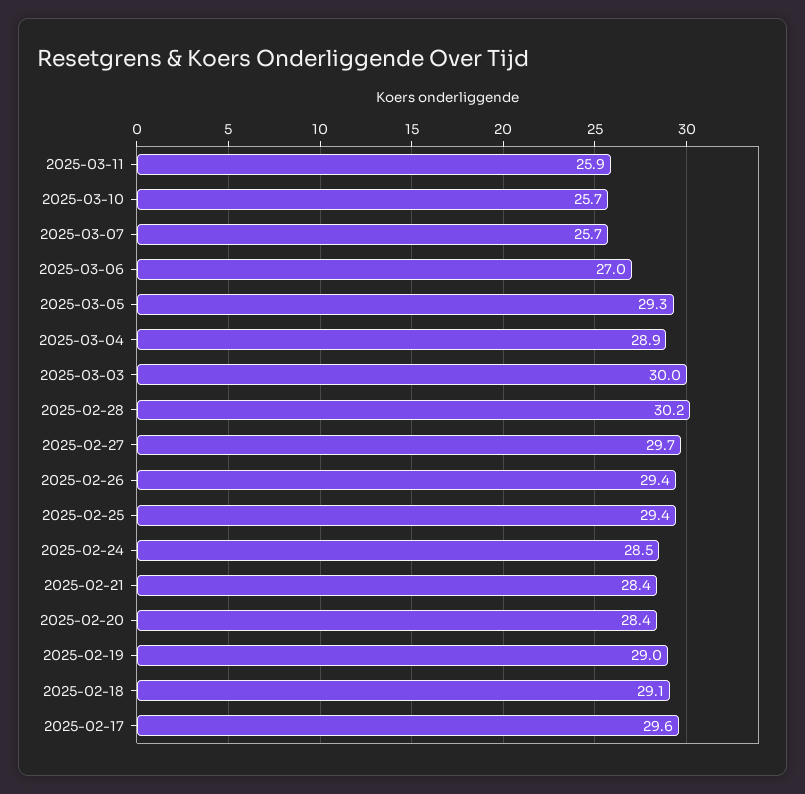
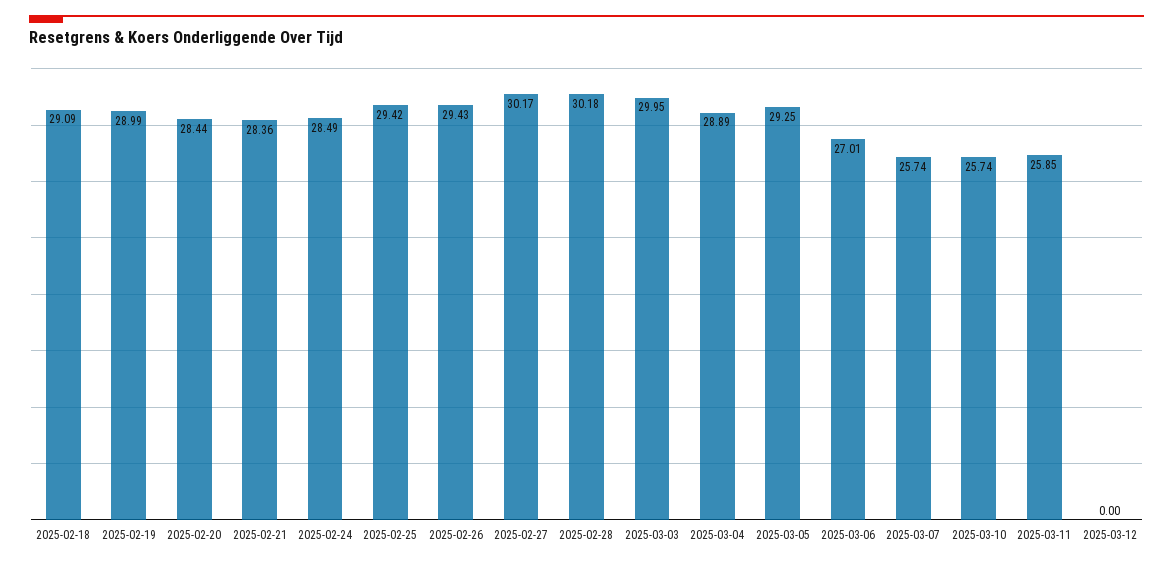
2025-02-27: 29.7 -> 30.17
2025-02-17: 29.6 -> none
2025-03-12: none -> 0

